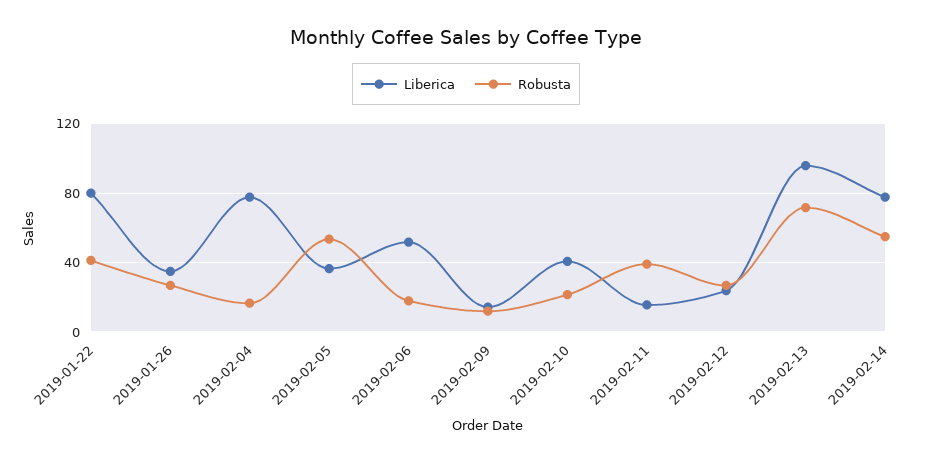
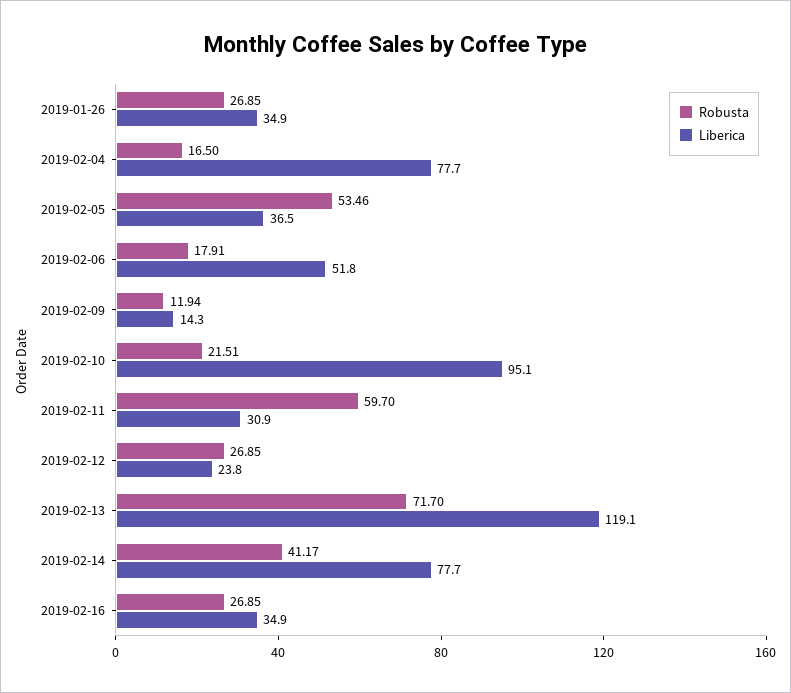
Liberica, 2019-01-22: 80 -> none
Robusta, 2019-01-22: 40 -> none
Liberica, 2019-02-10: 40 -> 95.1
Liberica, 2019-02-11: 15 -> 30.9
Robusta, 2019-02-11: 40 -> 59.7
Liberica, 2019-02-13: 95 -> 119.1
Robusta, 2019-02-14: 55 -> 41.17
Robusta, 2019-02-16: none -> 26.85
Liberica, 2019-02-16: none -> 34.9

